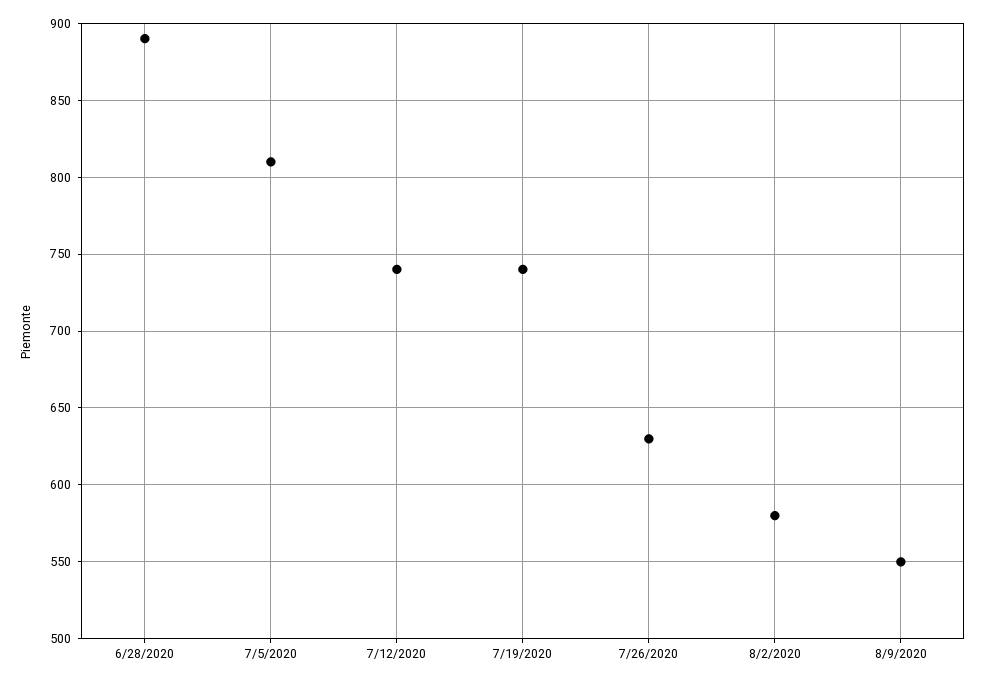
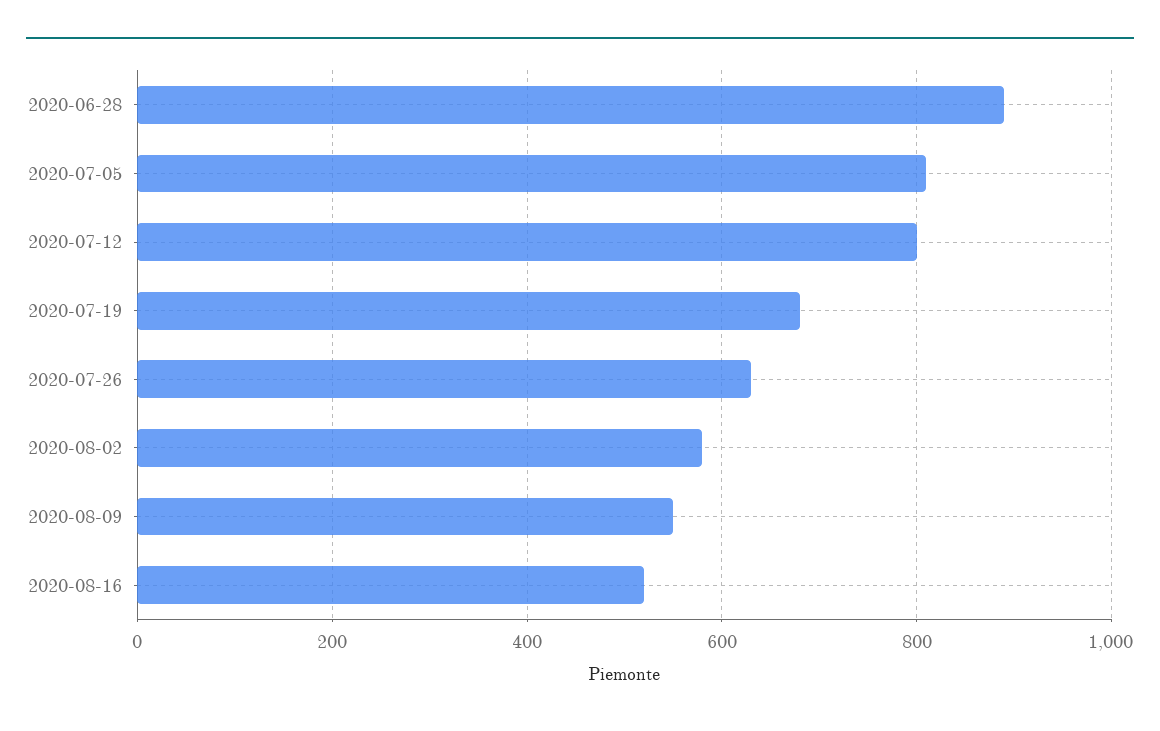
7/12/2020: 740 -> 800
7/19/2020: 740 -> 680
2020-08-16: none -> 520

